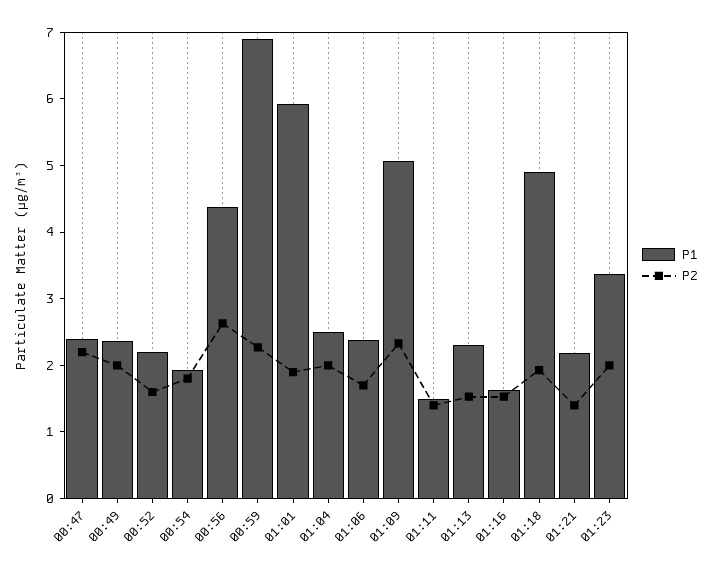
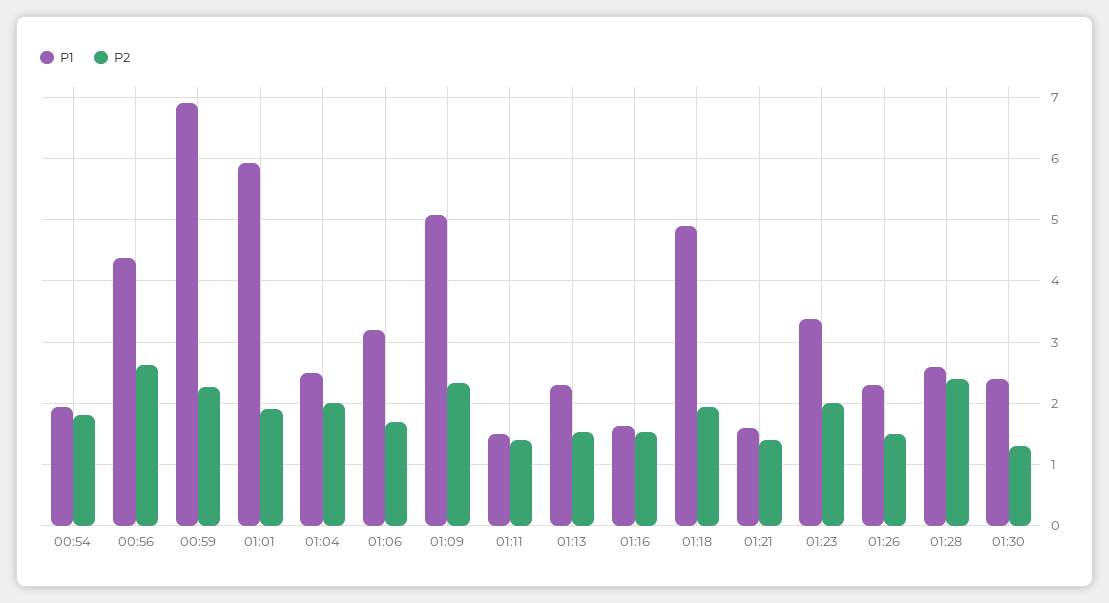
P1, 00:47: 2.4 -> none
P2, 00:47: 2.2 -> none
P1, 00:49: 2.4 -> none
P2, 00:49: 2 -> none
P1, 00:52: 2.2 -> none
P2, 00:52: 1.6 -> none
P1, 01:06: 2.4 -> 3.2
P1, 01:21: 2.2 -> 1.6
P1, 01:26: none -> 2.3
P2, 01:26: none -> 1.5
P1, 01:28: none -> 2.6
P2, 01:28: none -> 2.4
P1, 01:30: none -> 2.4
P2, 01:30: none -> 1.3

